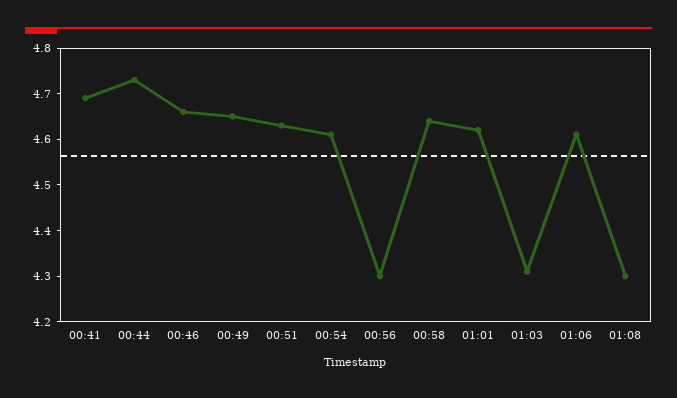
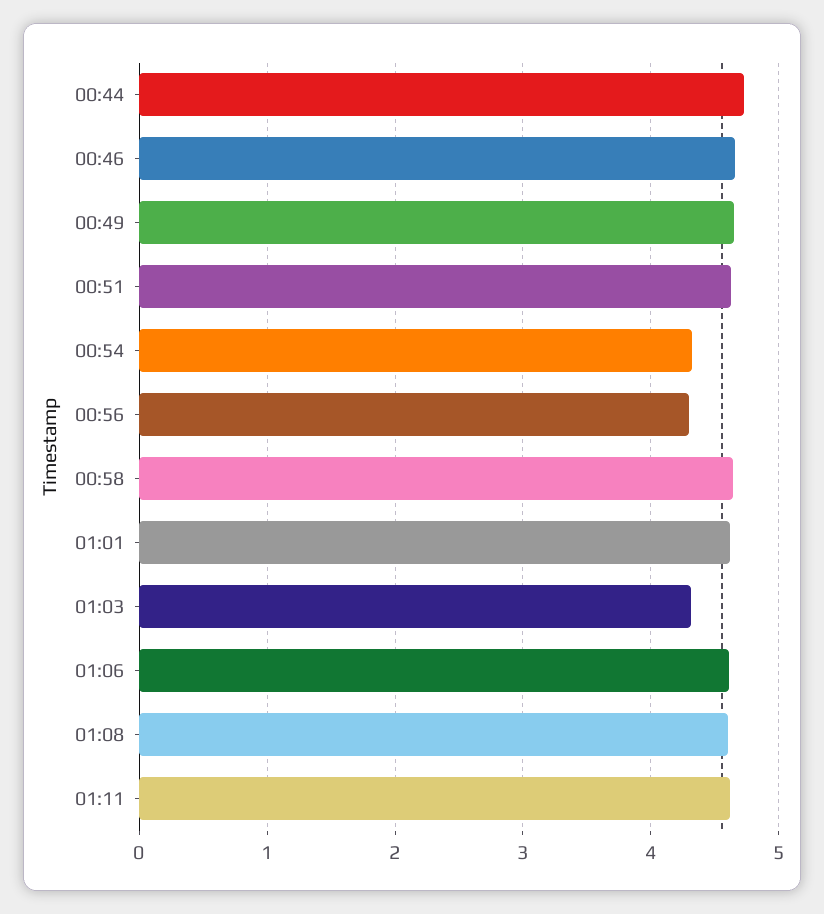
00:41: 4.7 -> none
00:54: 4.6 -> 4.3
01:08: 4.3 -> 4.6
01:11: none -> 4.6

